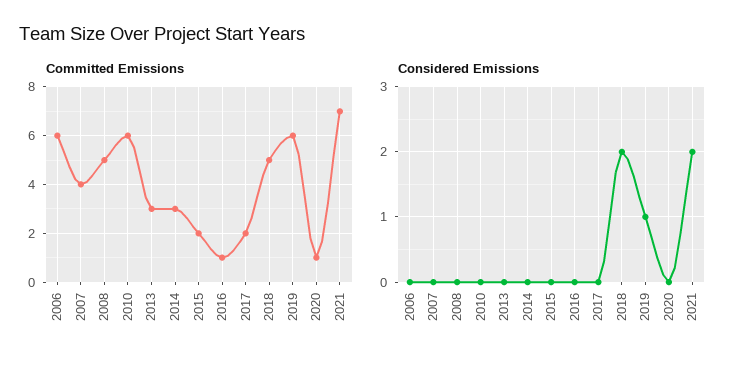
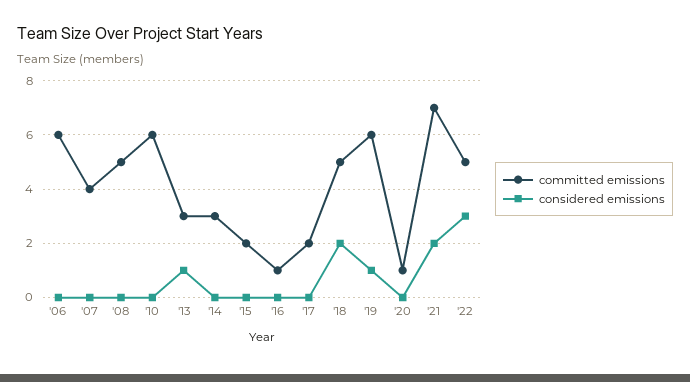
Considered Emissions, 2013: 0 -> 1
Committed Emissions, '22: none -> 5
Considered Emissions, '22: none -> 3

